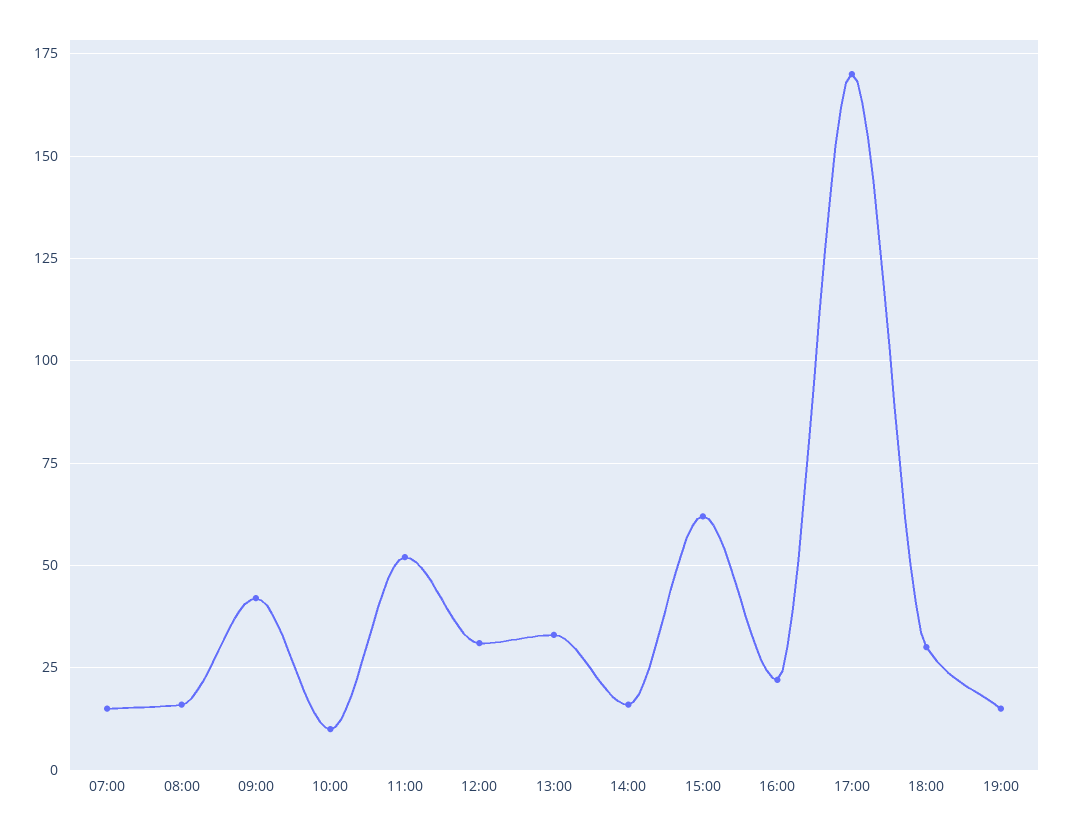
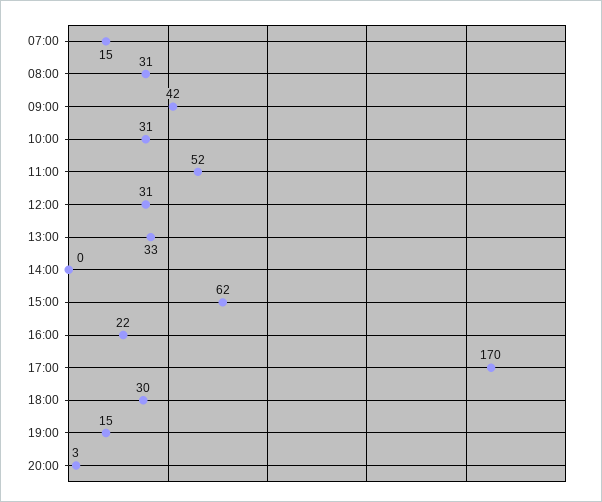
08:00: 15 -> 31
10:00: 10 -> 31
14:00: 15 -> 0
20:00: none -> 3

